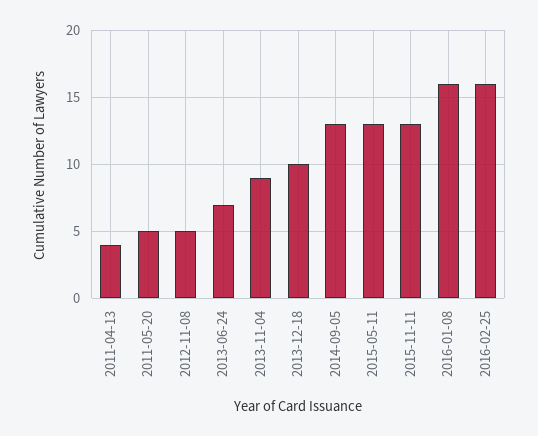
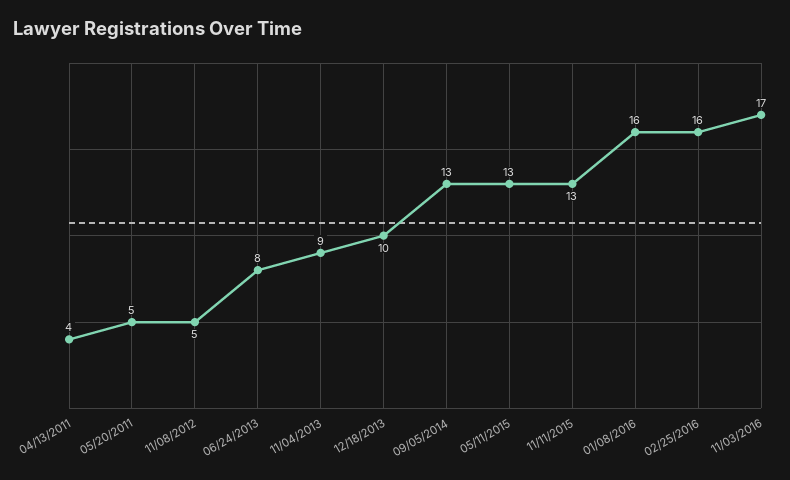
2013-06-24: 7 -> 8
11/03/2016: none -> 17

